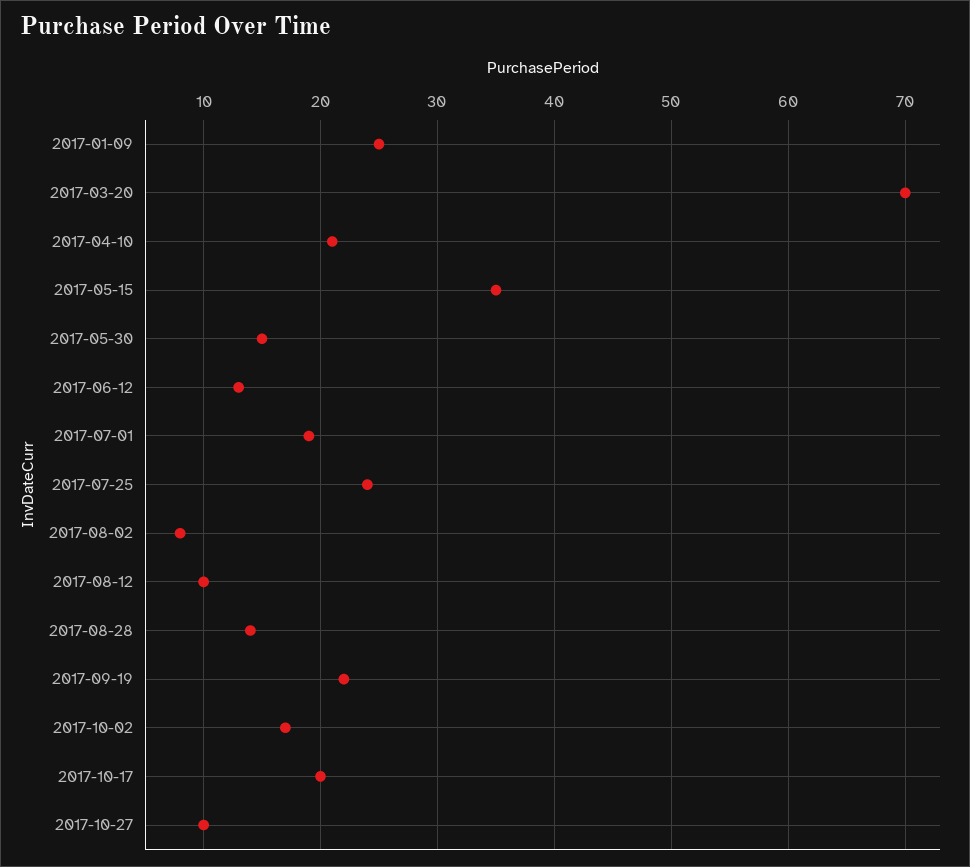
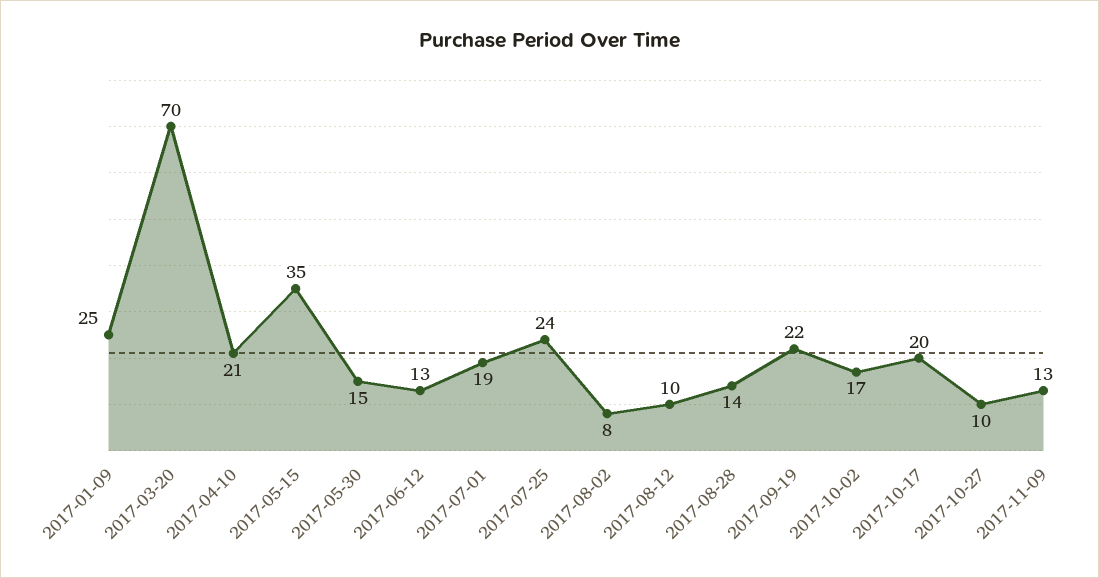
2017-11-09: none -> 13

